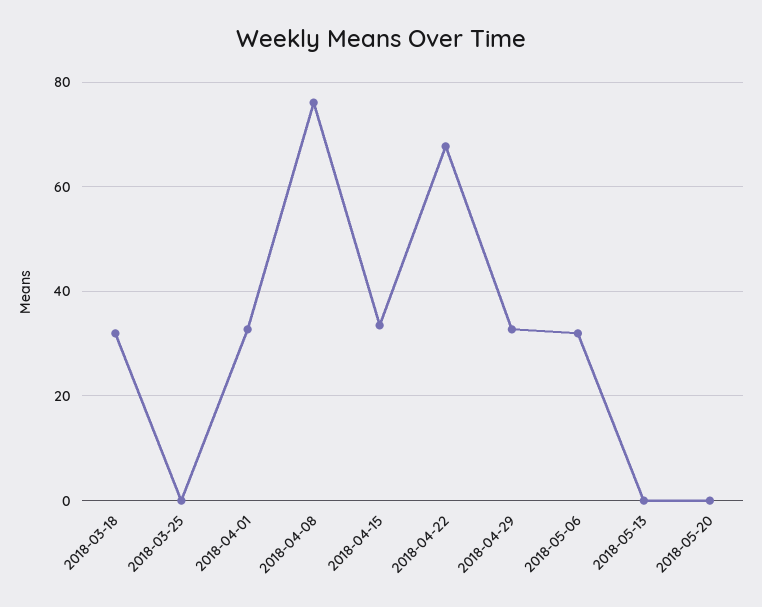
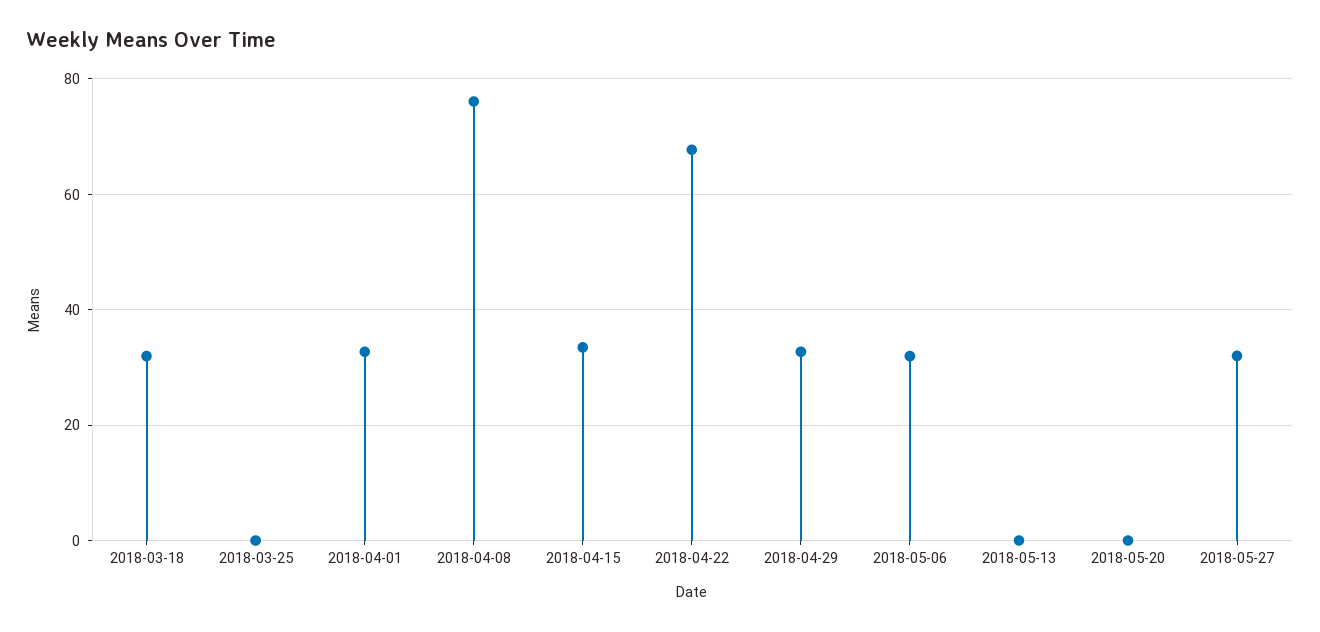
2018-05-27: none -> 32

